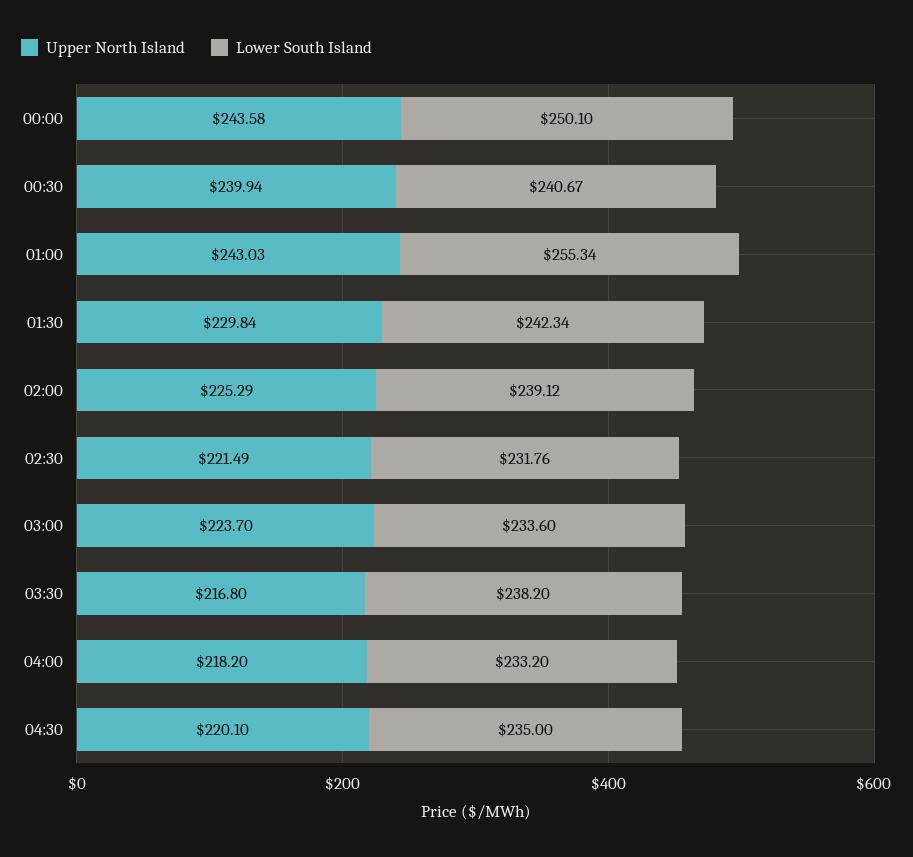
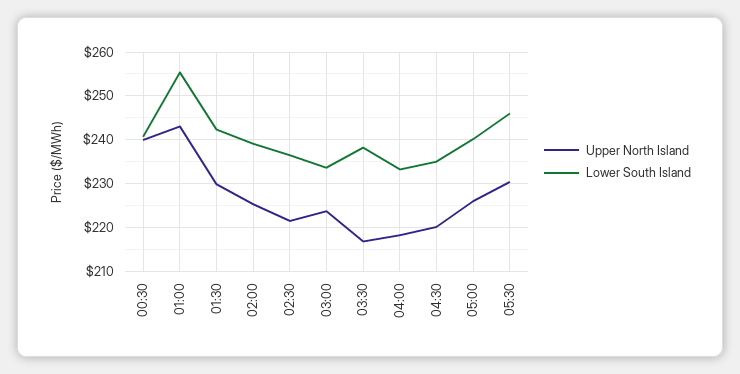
Upper North Island, 00:00: 243.58 -> none
Lower South Island, 00:00: 250.1 -> none
Lower South Island, 02:30: 231.76 -> 236
Upper North Island, 05:00: none -> 226
Lower South Island, 05:00: none -> 240
Upper North Island, 05:30: none -> 230
Lower South Island, 05:30: none -> 246

